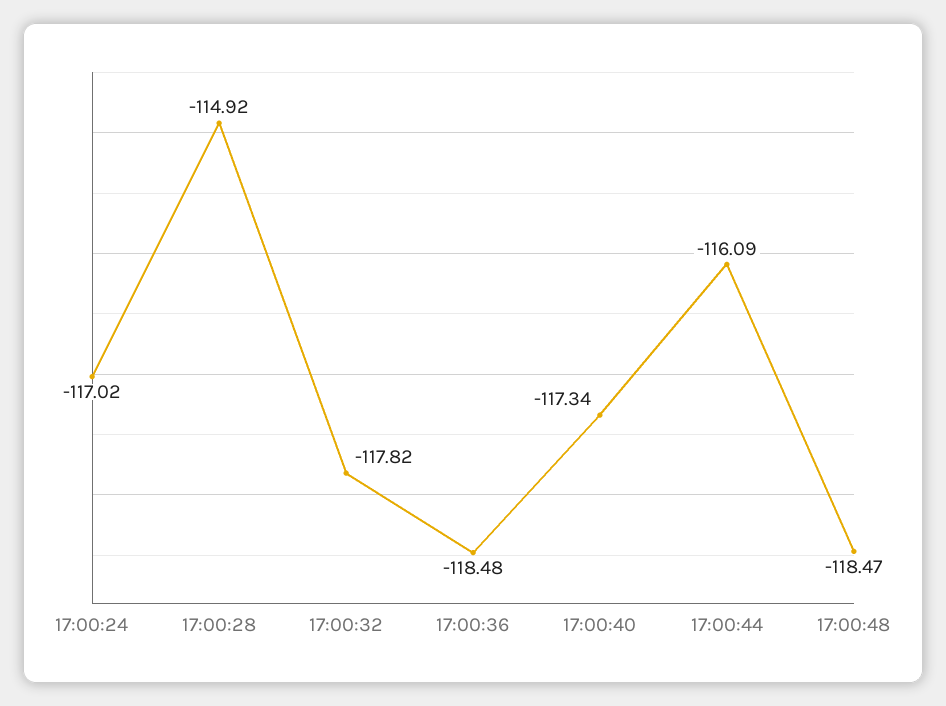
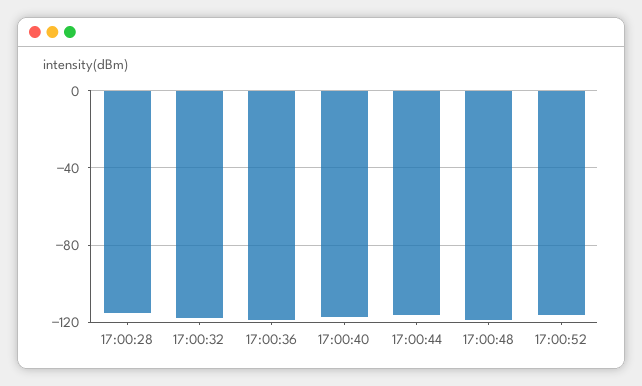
17:00:24: -117.02 -> none
17:00:52: none -> -115

